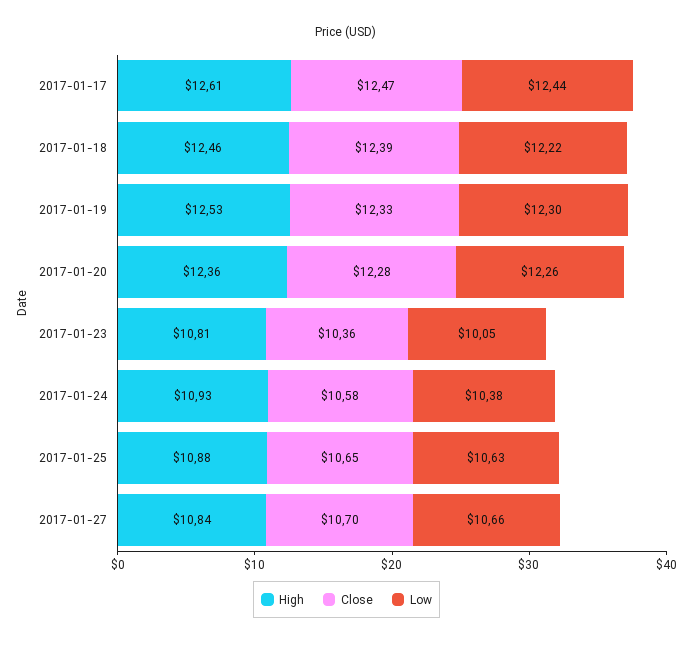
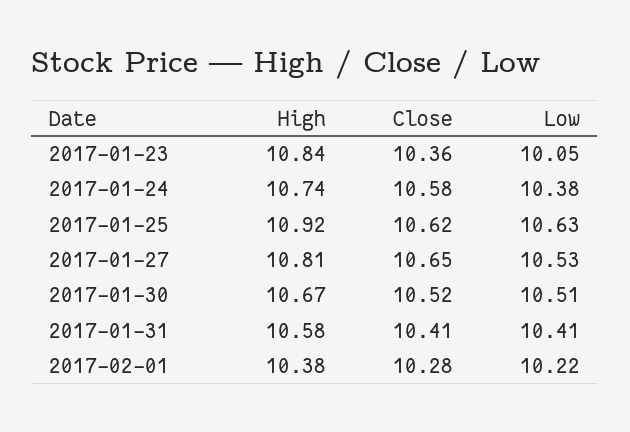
High, 2017-01-17: 12.61 -> none
Close, 2017-01-17: 12.47 -> none
Low, 2017-01-17: 12.44 -> none
High, 2017-01-18: 12.46 -> none
Close, 2017-01-18: 12.39 -> none
Low, 2017-01-18: 12.22 -> none
High, 2017-01-19: 12.53 -> none
Close, 2017-01-19: 12.33 -> none
Low, 2017-01-19: 12.3 -> none
High, 2017-01-20: 12.36 -> none
Close, 2017-01-20: 12.28 -> none
Low, 2017-01-20: 12.26 -> none
High, 2017-01-23: 10.81 -> 10.84
High, 2017-01-24: 10.93 -> 10.74
High, 2017-01-25: 10.88 -> 10.92
Close, 2017-01-25: 10.65 -> 10.62
High, 2017-01-27: 10.84 -> 10.81
Close, 2017-01-27: 10.7 -> 10.65
Low, 2017-01-27: 10.66 -> 10.53
High, 2017-01-30: none -> 10.67
Close, 2017-01-30: none -> 10.52
Low, 2017-01-30: none -> 10.51
High, 2017-01-31: none -> 10.58
Close, 2017-01-31: none -> 10.41
Low, 2017-01-31: none -> 10.41
High, 2017-02-01: none -> 10.38
Close, 2017-02-01: none -> 10.28
Low, 2017-02-01: none -> 10.22

